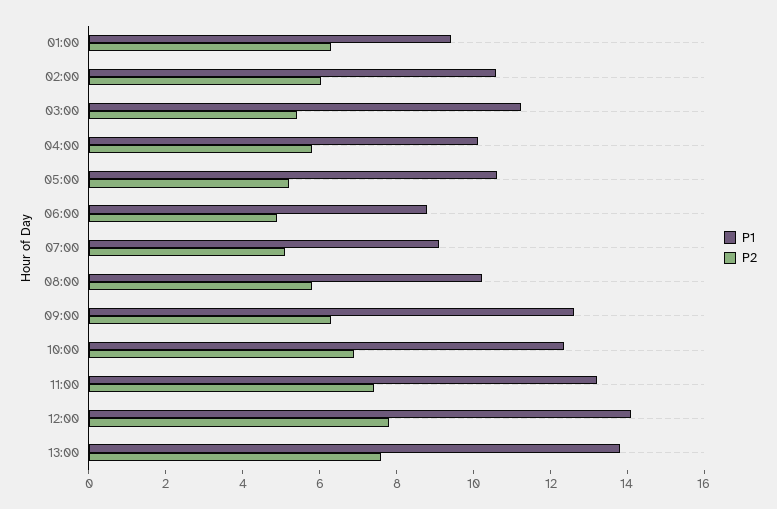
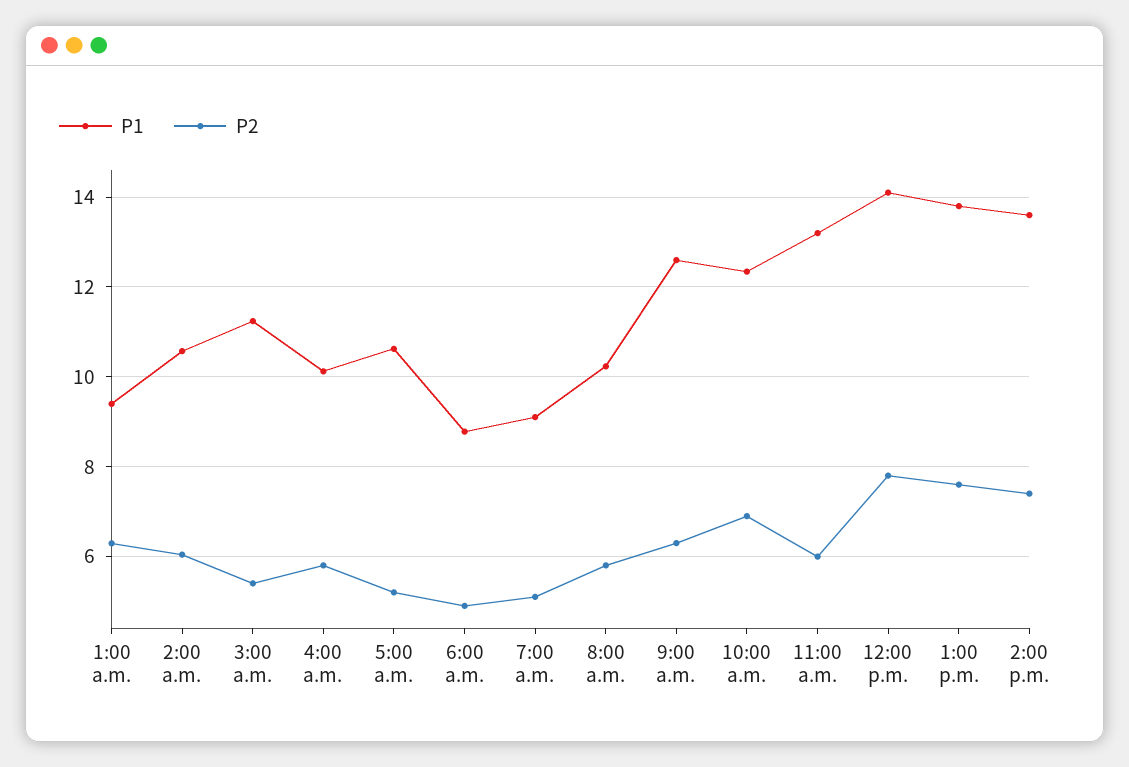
P2, 11:00: 7.5 -> 6
P1, 2:00 p.m.: none -> 13.6
P2, 2:00 p.m.: none -> 7.4

